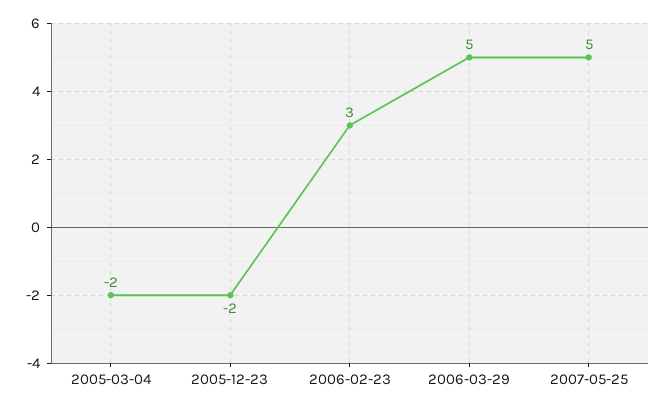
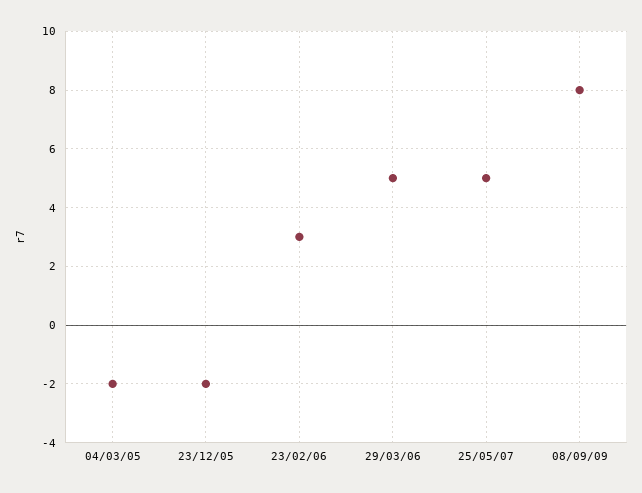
08/09/09: none -> 8

